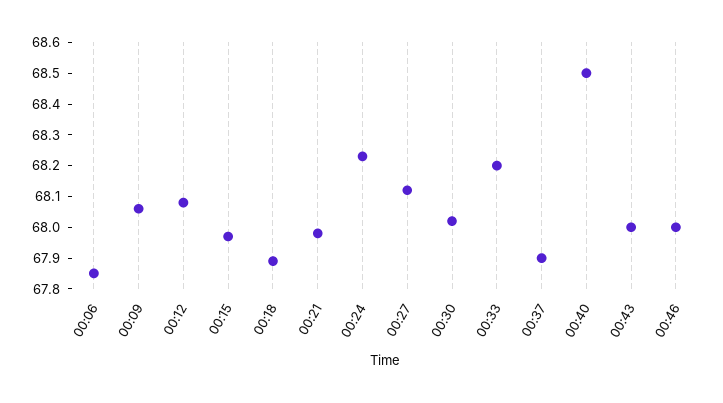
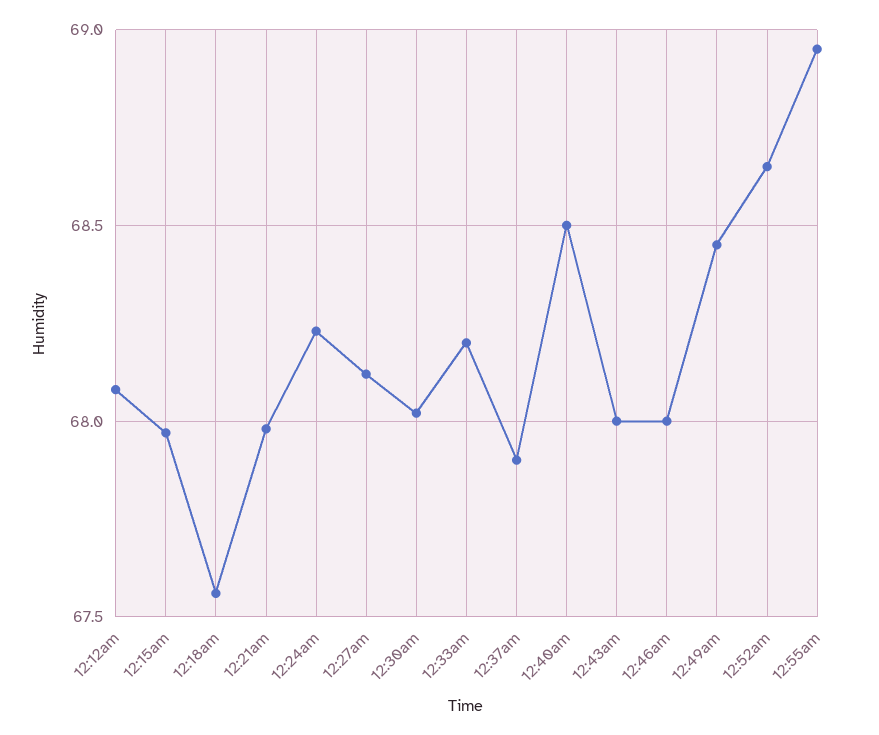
00:06: 67.85 -> none
00:09: 68.05 -> none
00:18: 67.9 -> 67.55
12:49am: none -> 68.45
12:52am: none -> 68.65
12:55am: none -> 68.95

